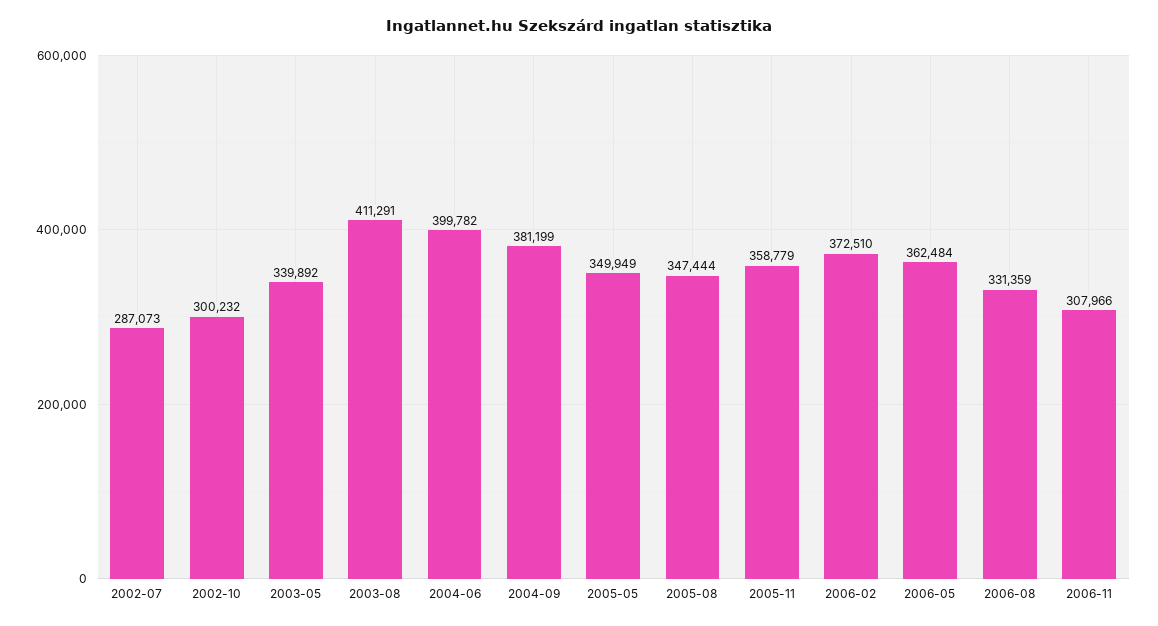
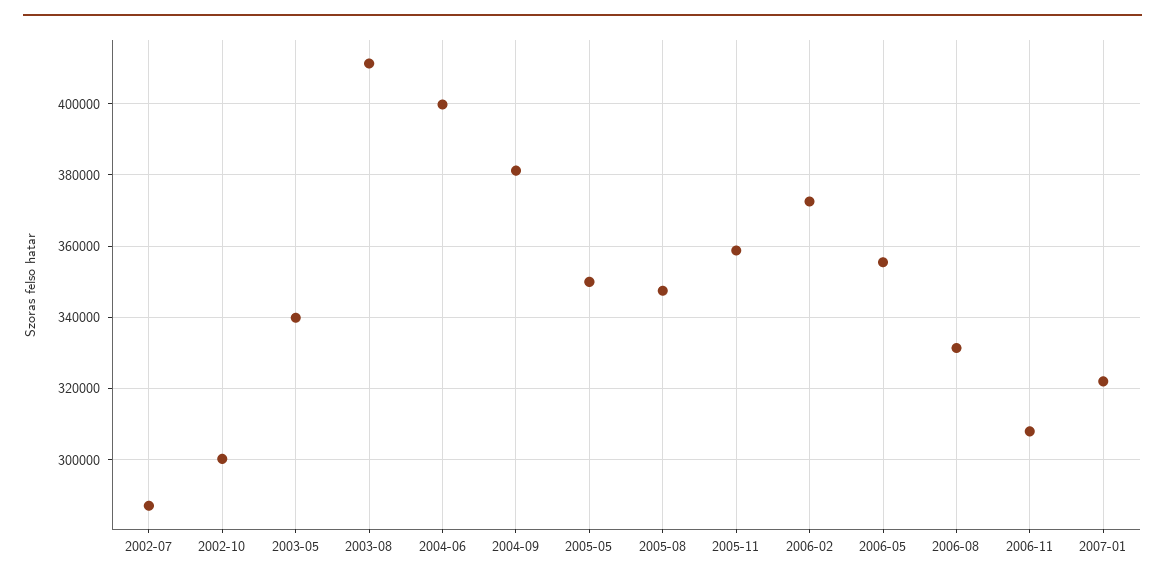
2006-05: 362484 -> 356000
2007-01: none -> 322000

